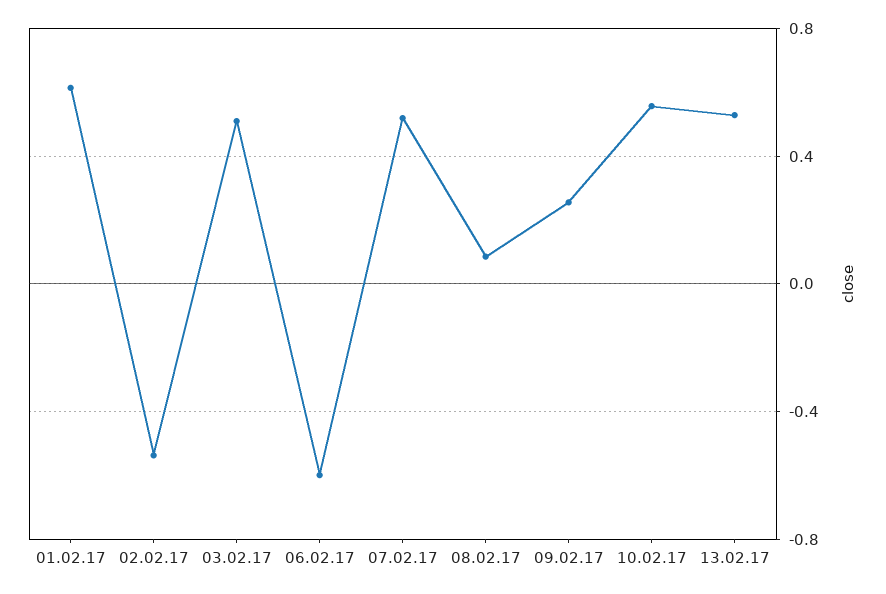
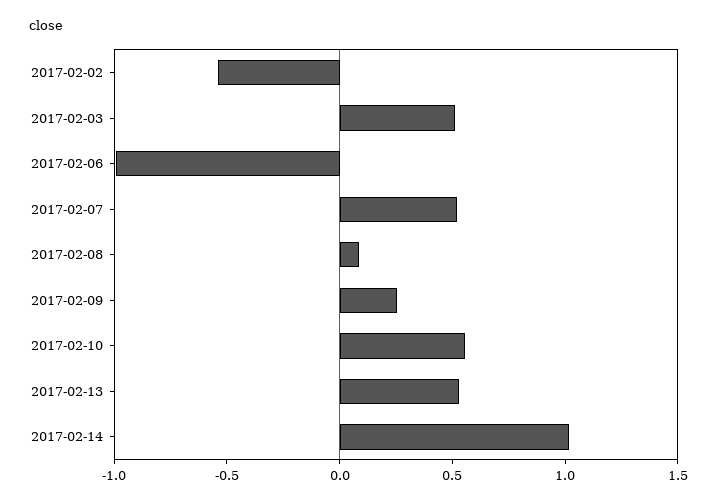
01.02.17: 0.6 -> none
06.02.17: -0.6 -> -1
2017-02-14: none -> 1

